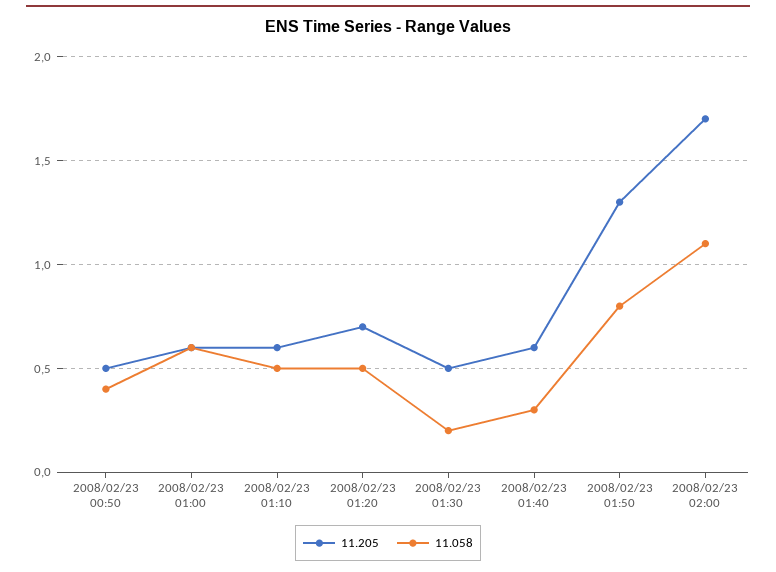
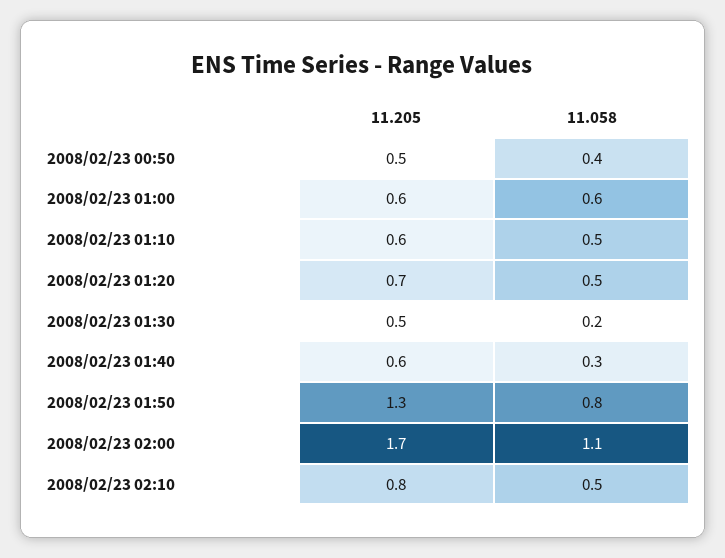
11.205, 2008/02/23 02:10: none -> 0.8
11.058, 2008/02/23 02:10: none -> 0.5

